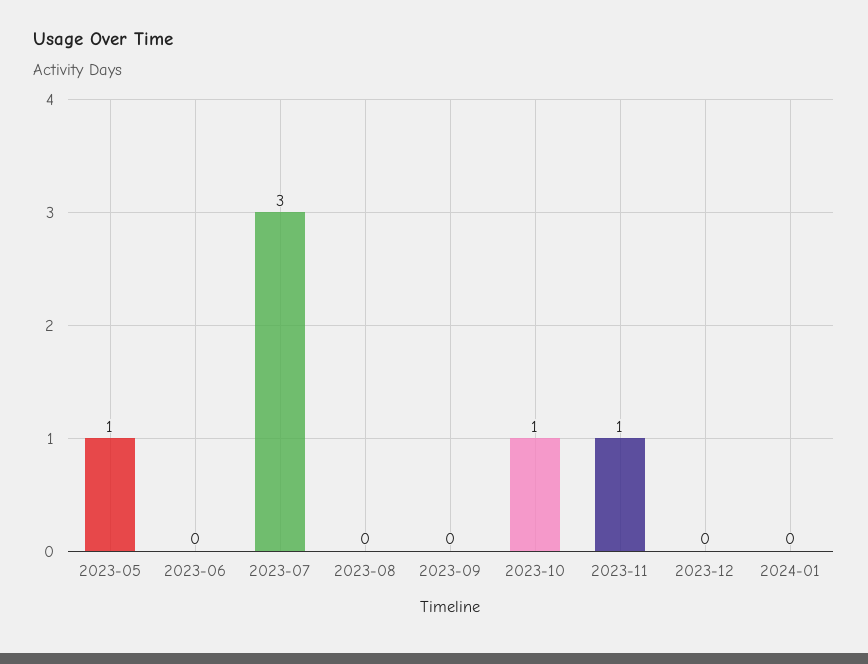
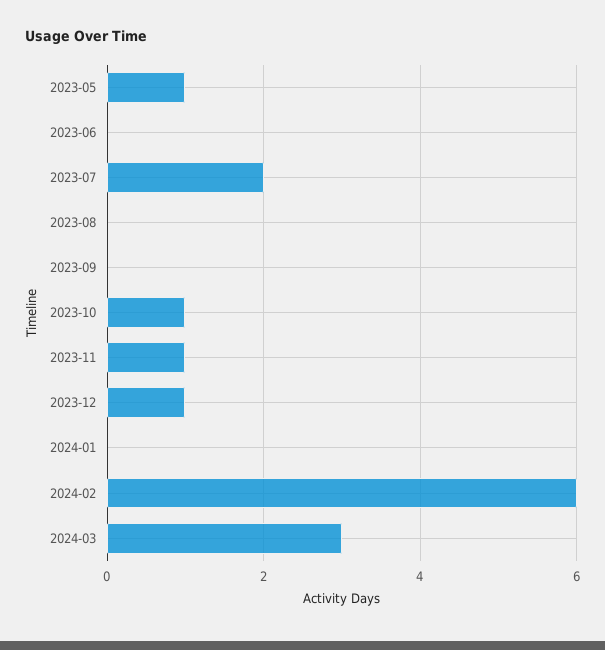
2023-07: 3 -> 2
2023-12: 0 -> 1
2024-02: none -> 6
2024-03: none -> 3

